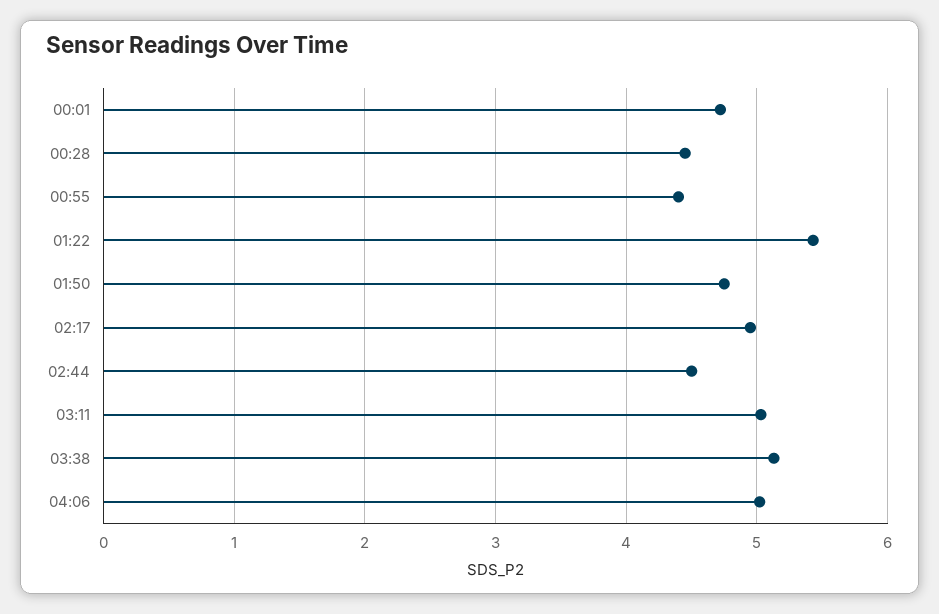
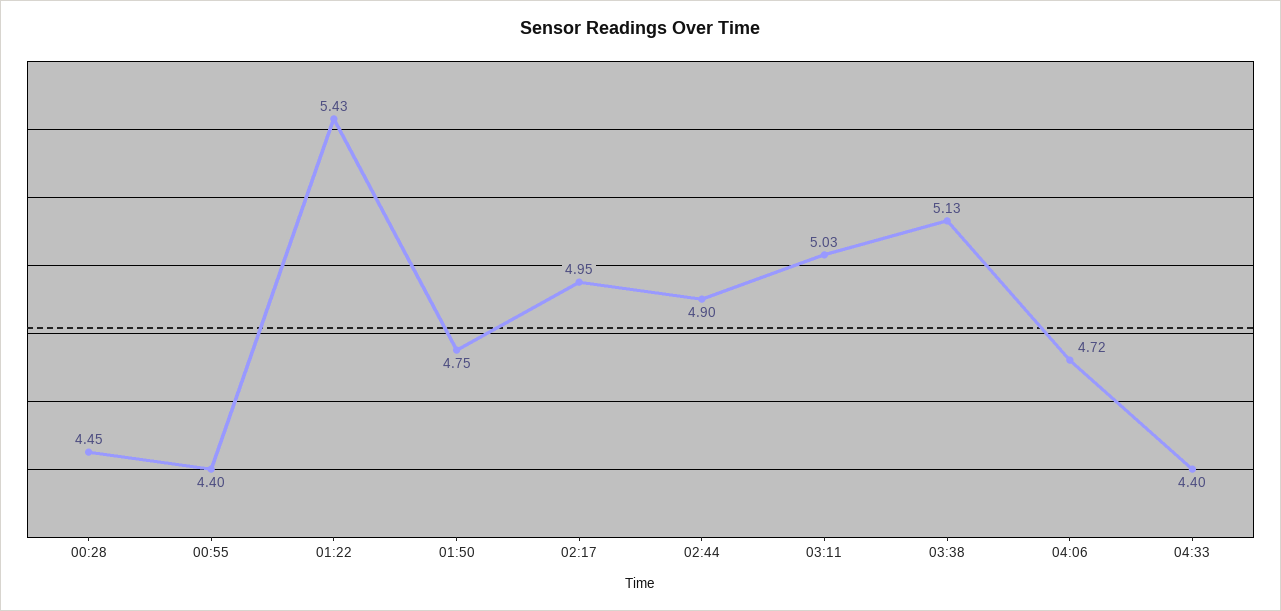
00:01: 4.7 -> none
02:44: 4.5 -> 4.9
04:06: 5 -> 4.72
04:33: none -> 4.4

